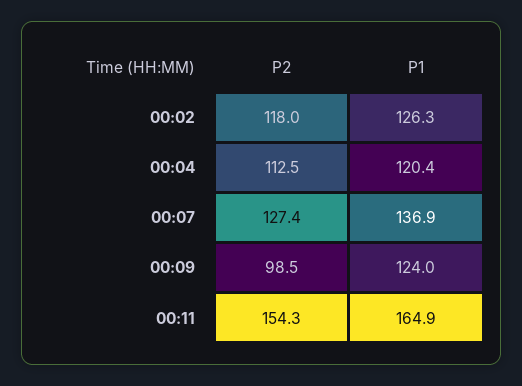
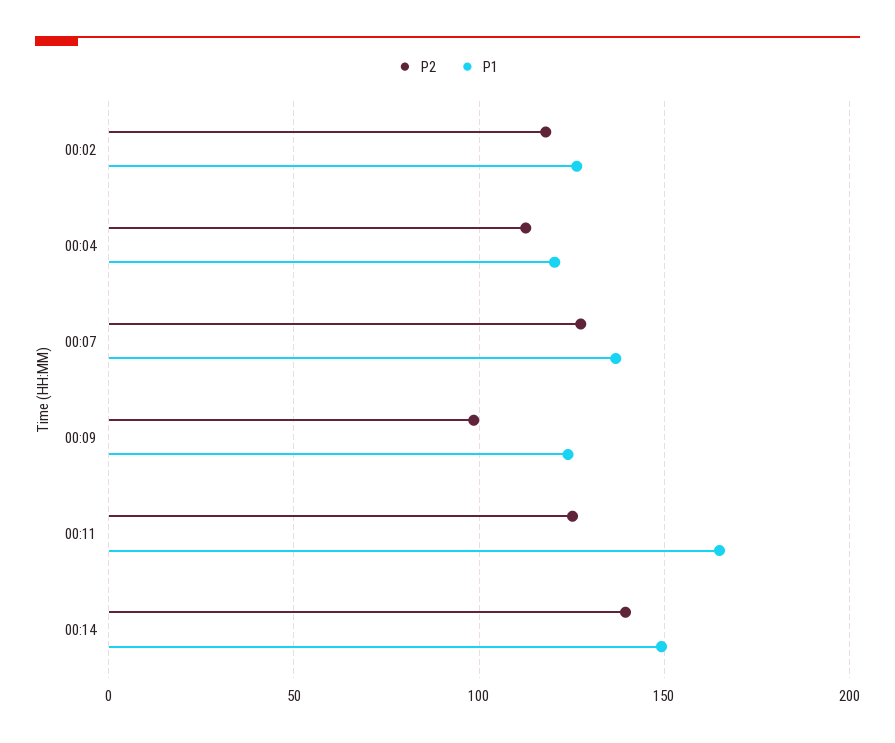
P2, 00:11: 154.3 -> 125
P2, 00:14: none -> 140
P1, 00:14: none -> 150

